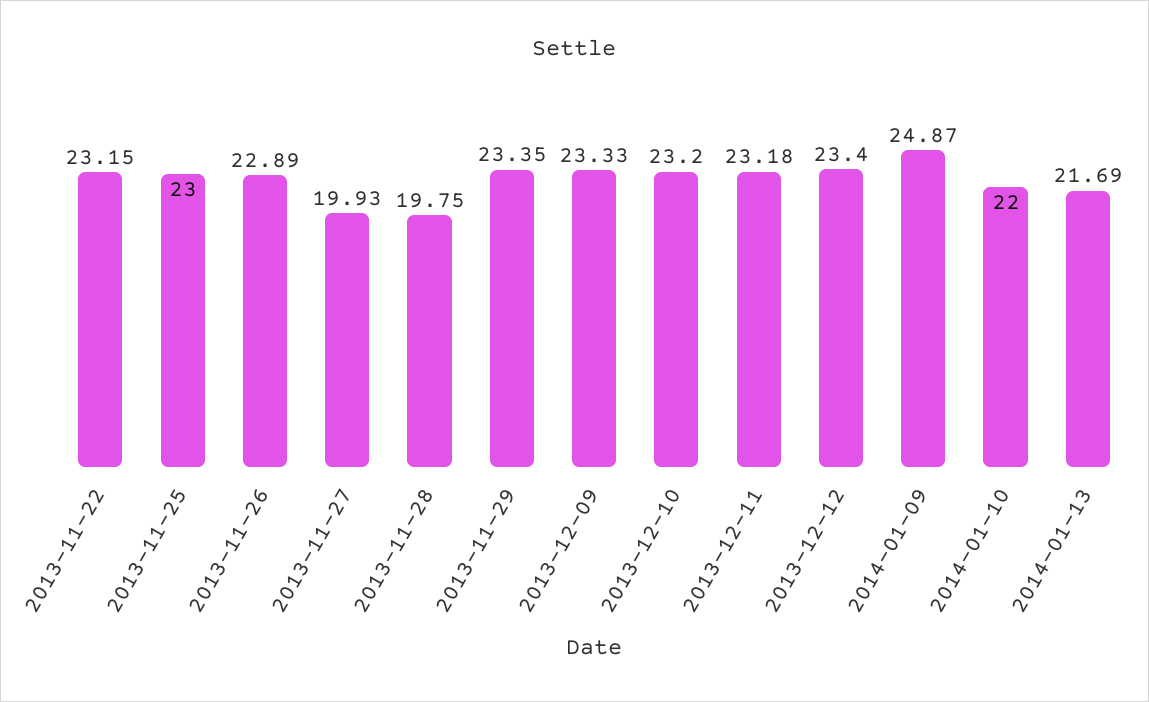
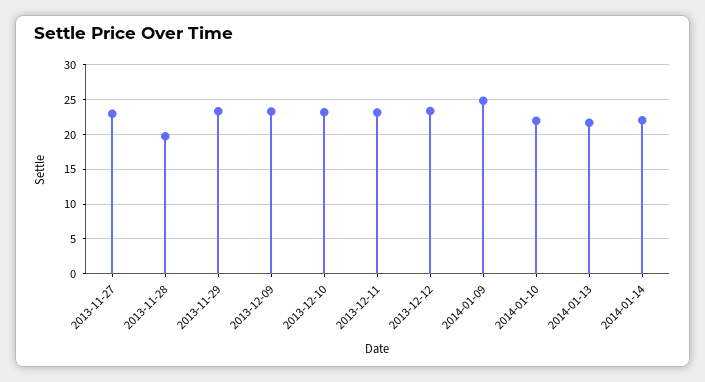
2013-11-22: 23.15 -> none
2013-11-25: 23 -> none
2013-11-26: 22.89 -> none
2013-11-27: 19.93 -> 23
2014-01-14: none -> 22

